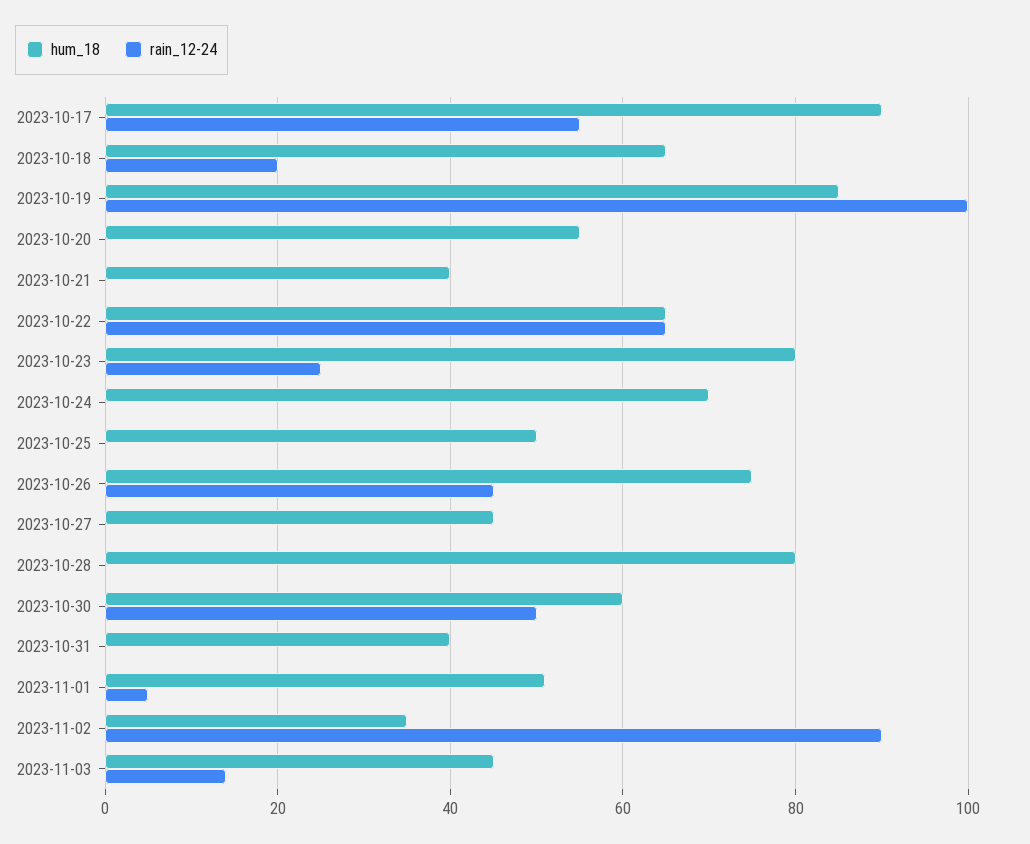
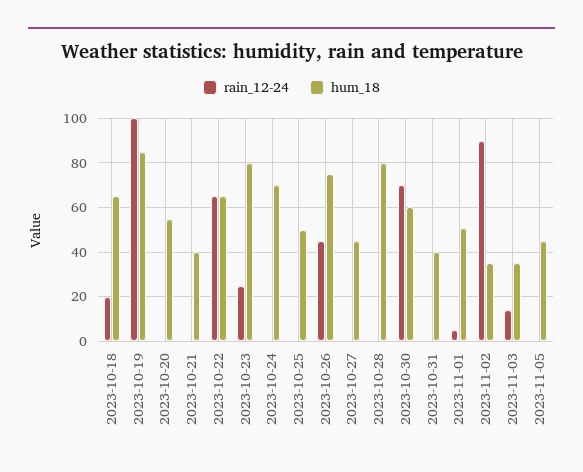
hum_18, 2023-10-17: 90 -> none
rain_12-24, 2023-10-17: 55 -> none
rain_12-24, 2023-10-30: 50 -> 70
hum_18, 2023-11-03: 45 -> 35
rain_12-24, 2023-11-05: none -> 0
hum_18, 2023-11-05: none -> 45

